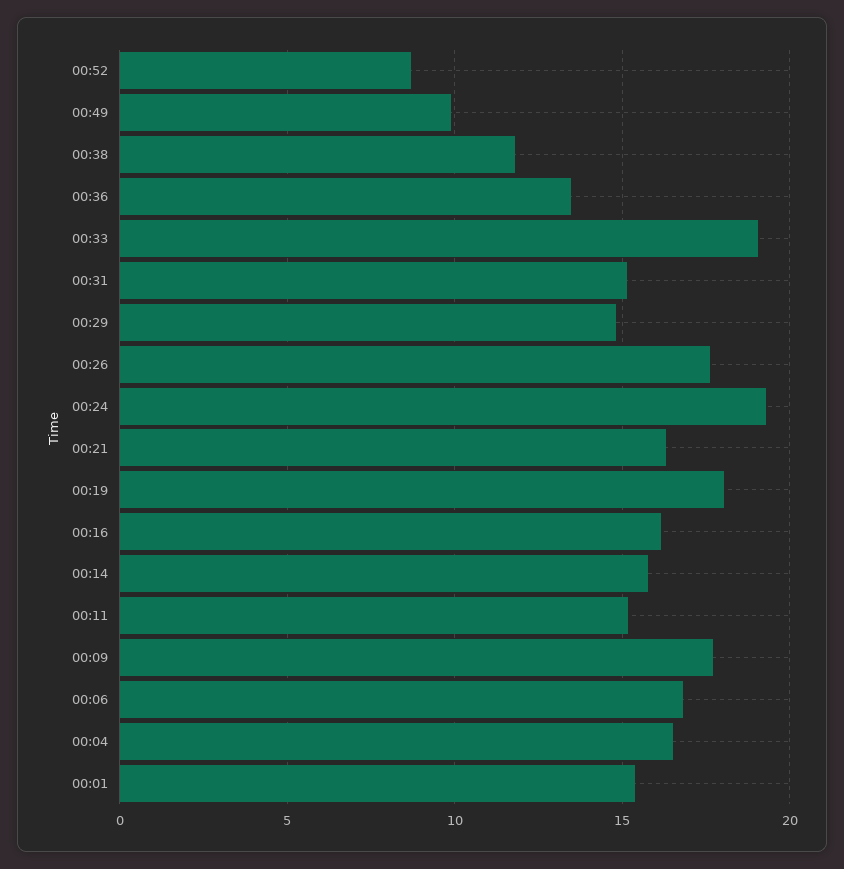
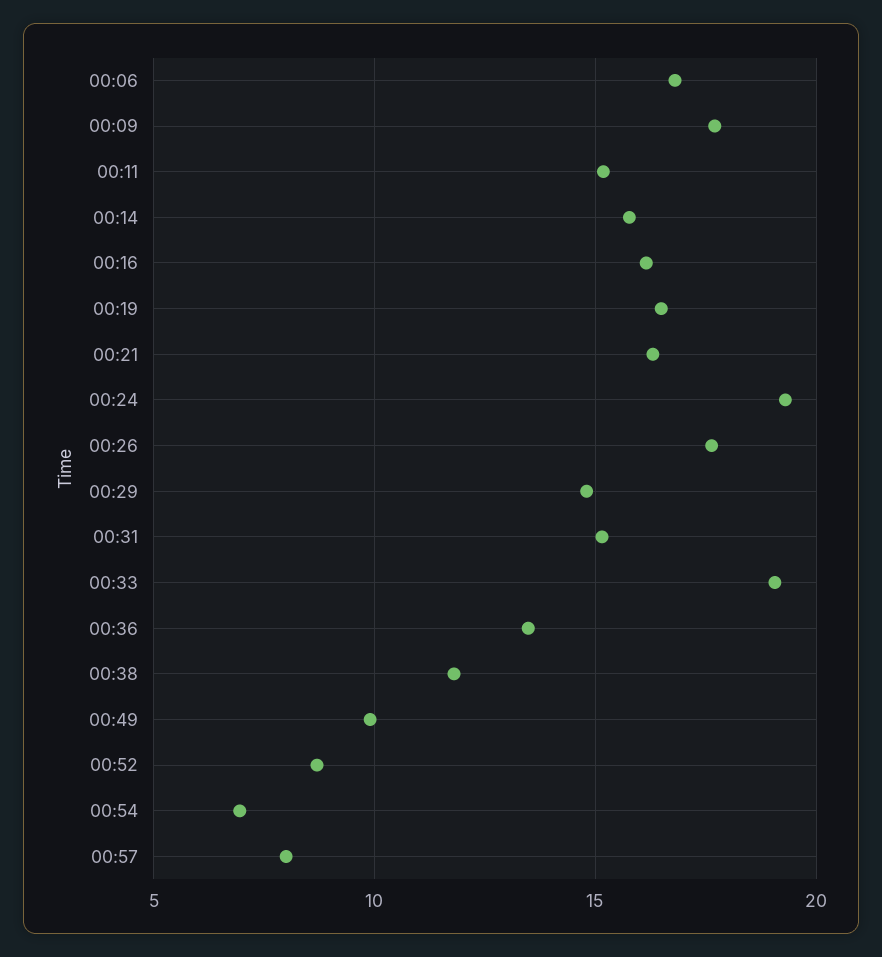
00:19: 18 -> 16.5
00:04: 16.5 -> none
00:01: 15.5 -> none
00:54: none -> 7
00:57: none -> 8

